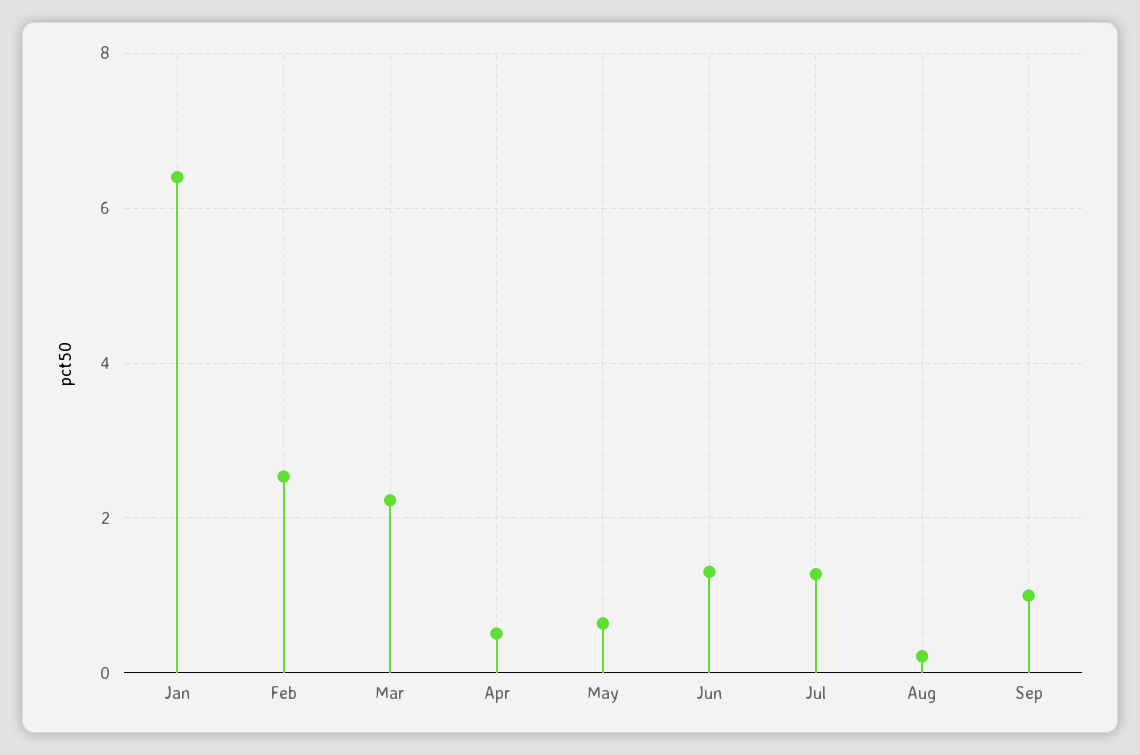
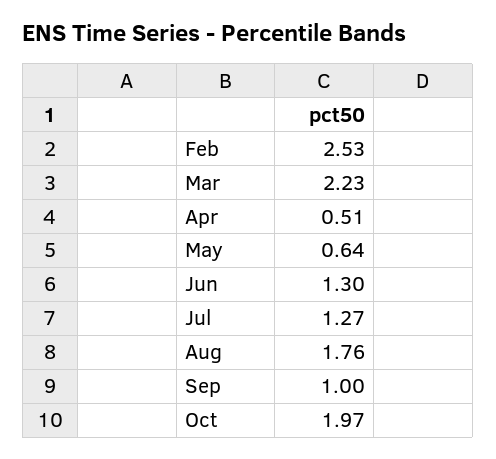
Jan: 6.4 -> none
Aug: 0.2 -> 1.76
Oct: none -> 1.97

